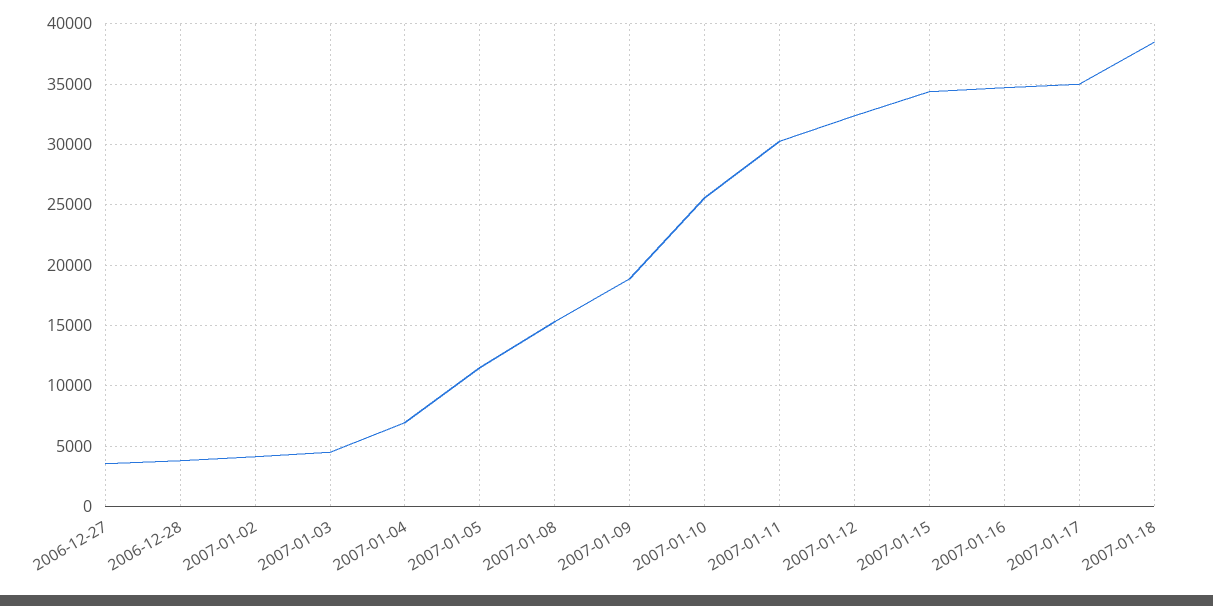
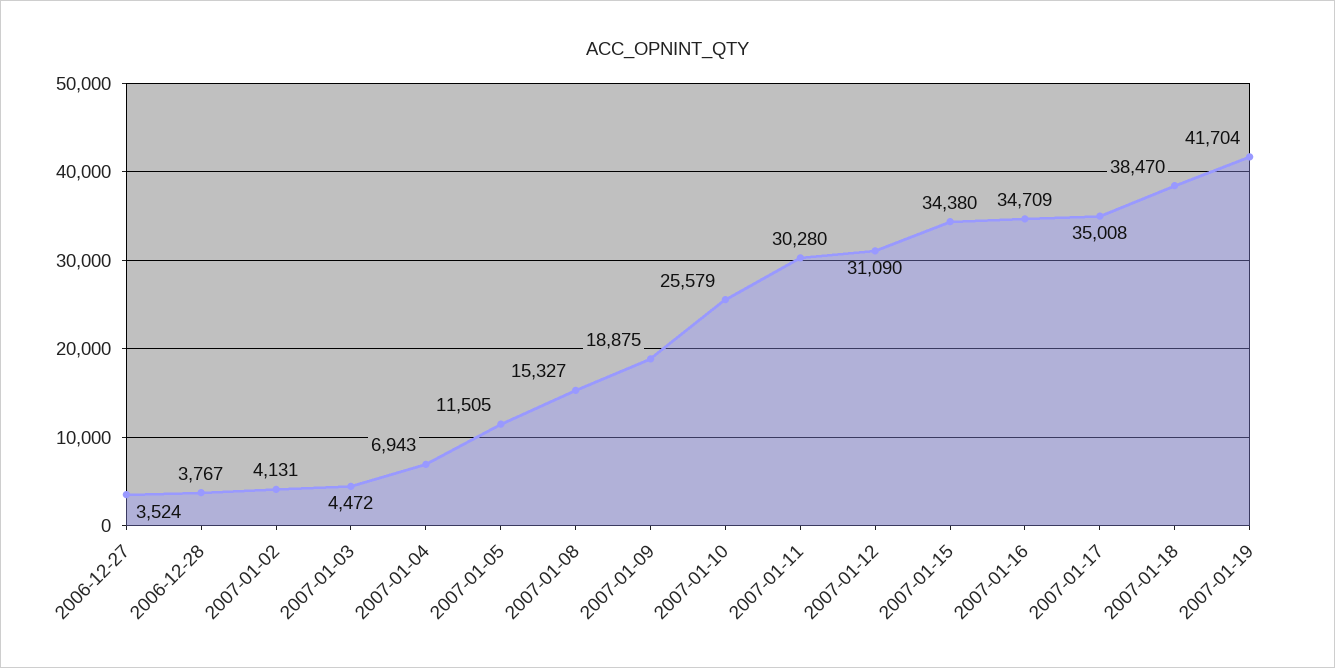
2007-01-12: 32500 -> 31090
2007-01-19: none -> 41704

